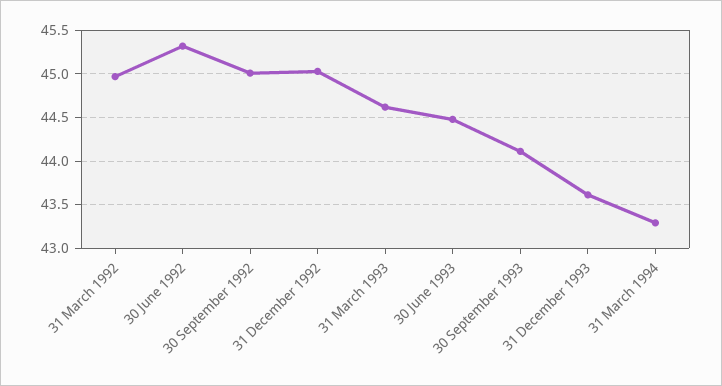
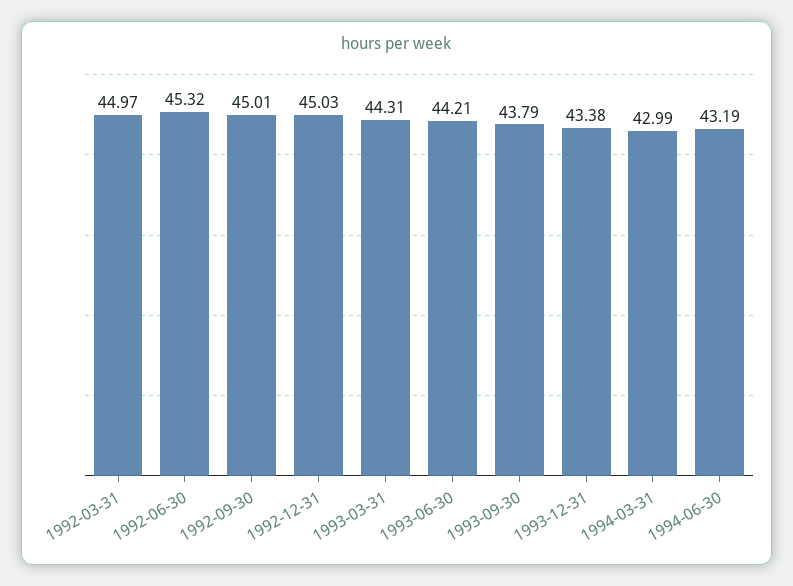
31 March 1993: 44.6 -> 44.31
30 June 1993: 44.5 -> 44.21
30 September 1993: 44.1 -> 43.79
31 December 1993: 43.6 -> 43.38
31 March 1994: 43.3 -> 42.99
1994-06-30: none -> 43.19

